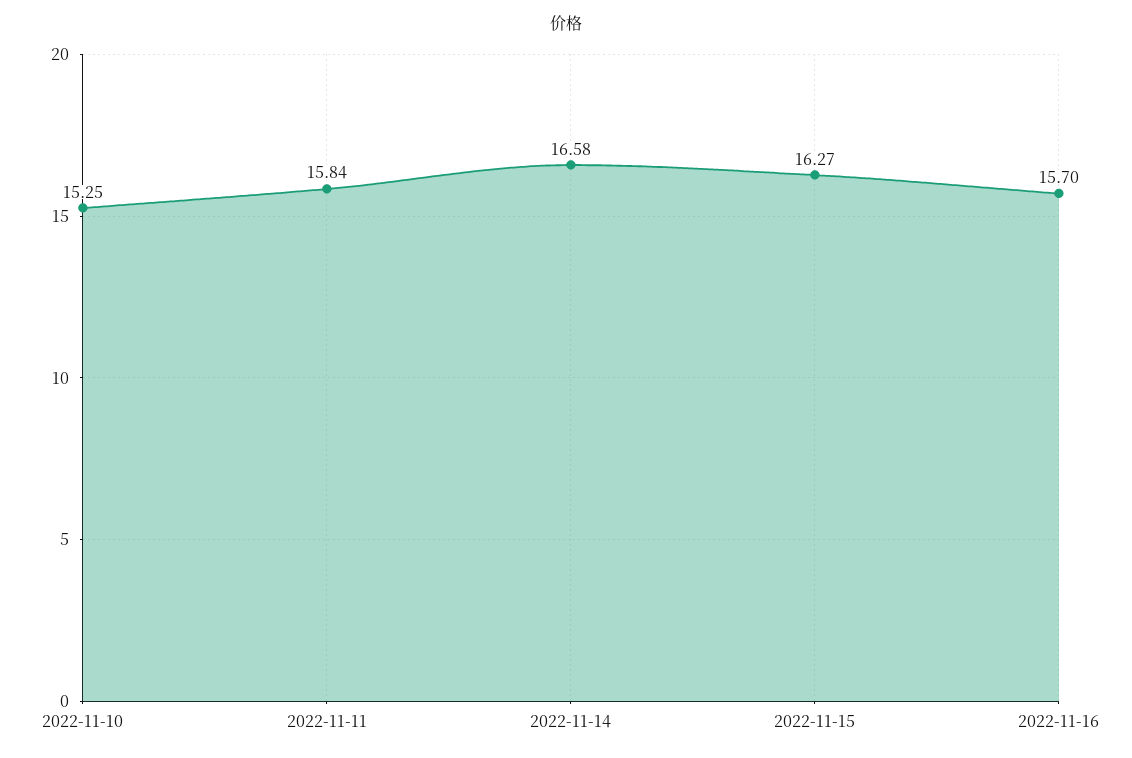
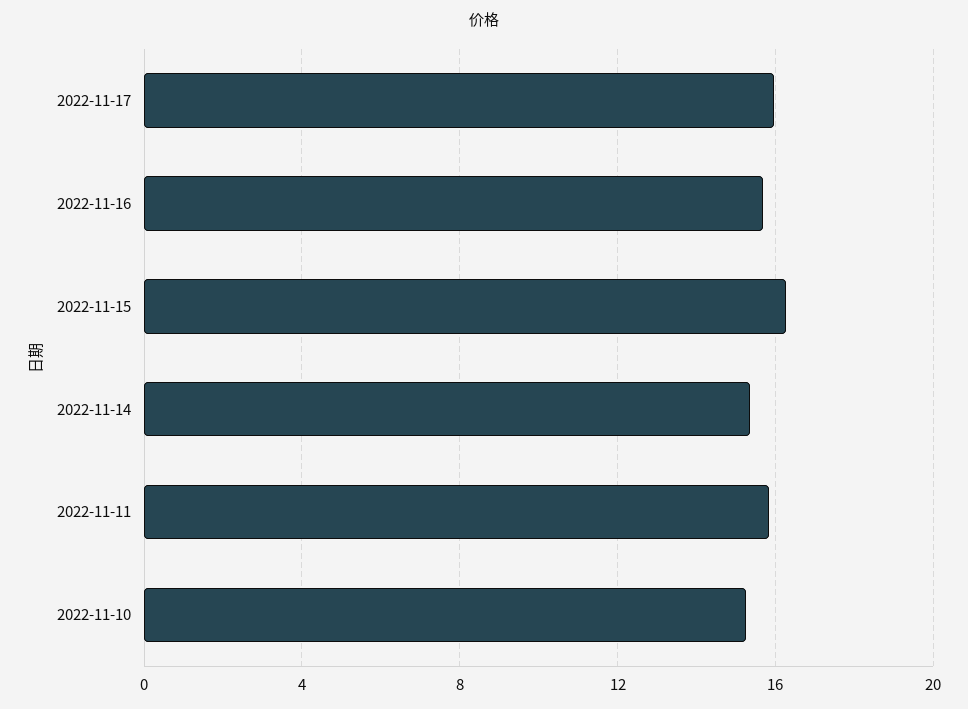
2022-11-14: 16.58 -> 15.5
2022-11-17: none -> 16

